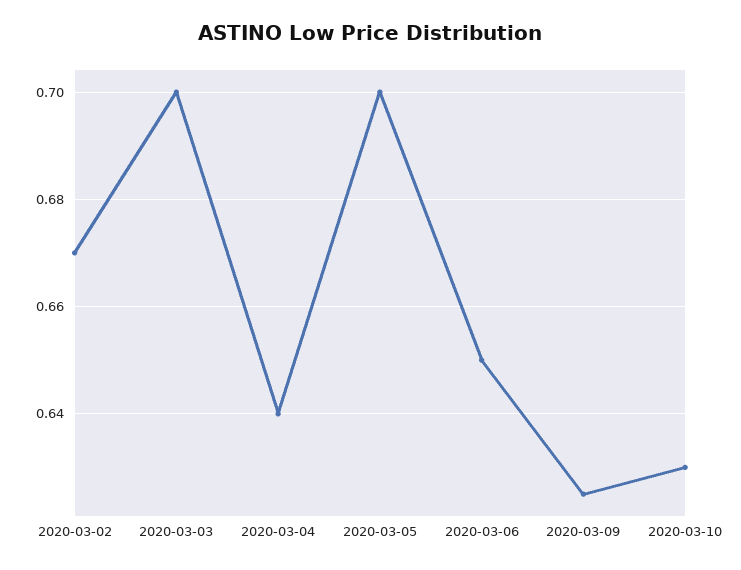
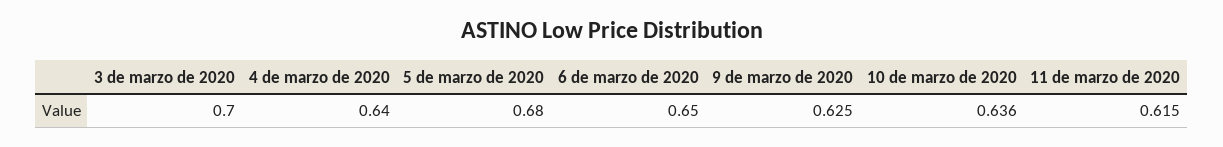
2020-03-02: 0.67 -> none
2020-03-05: 0.7 -> 0.68
2020-03-10: 0.63 -> 0.636
11 de marzo de 2020: none -> 0.615

